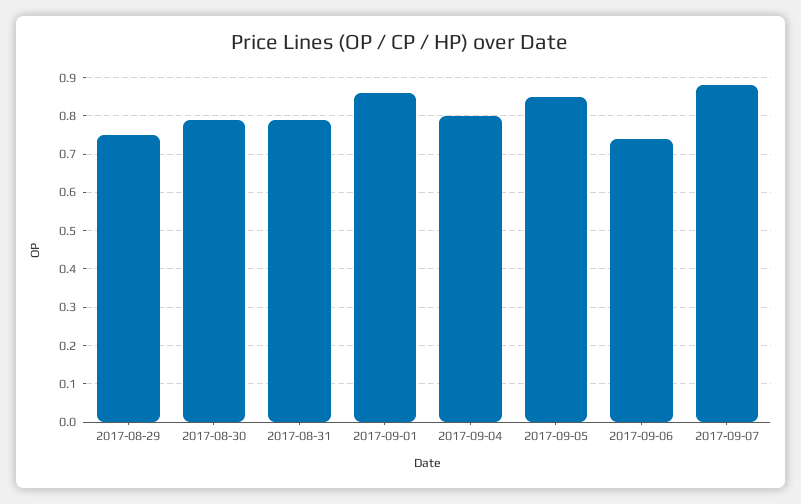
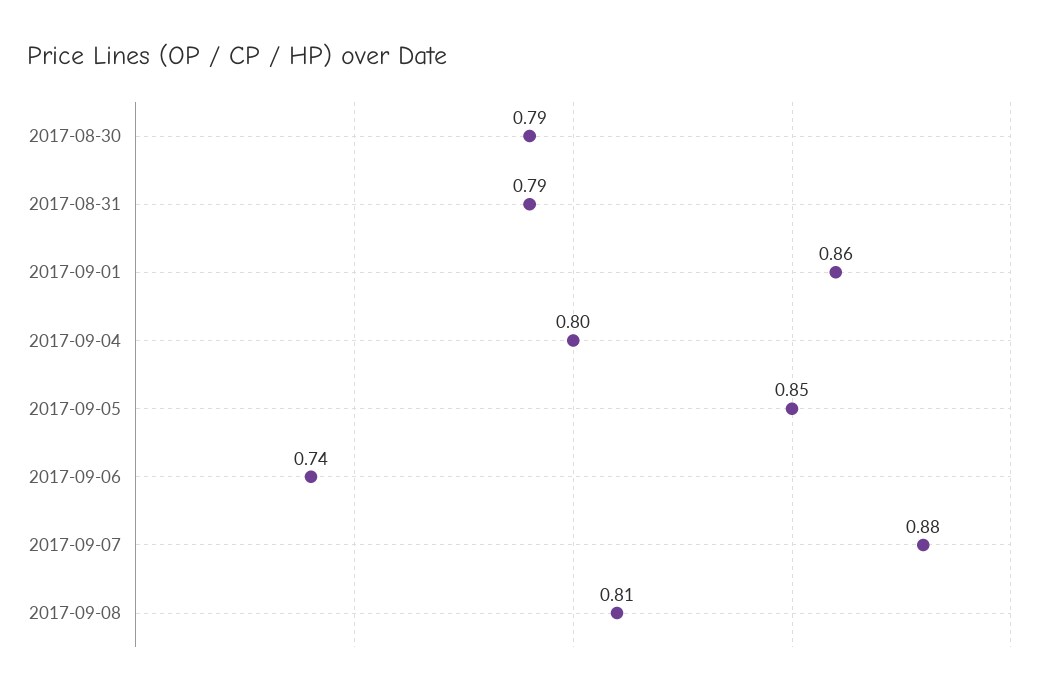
2017-08-29: 0.75 -> none
2017-09-08: none -> 0.81

